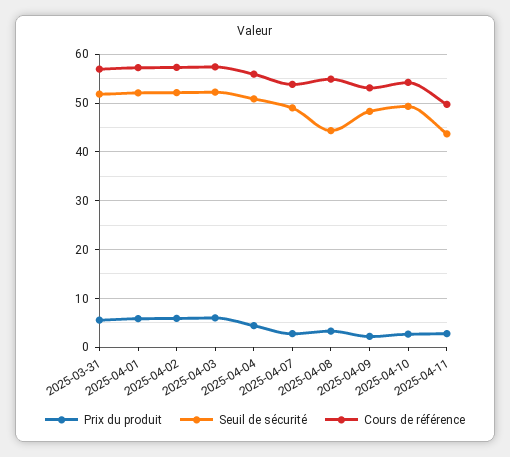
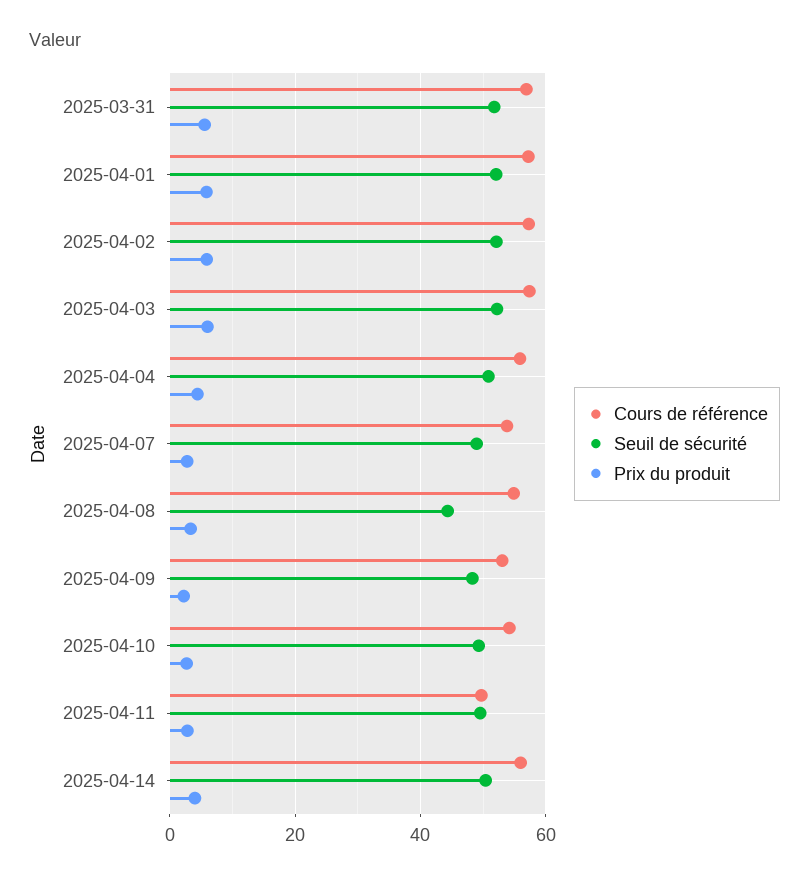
Seuil de sécurité, 2025-04-11: 44 -> 50
Cours de référence, 2025-04-14: none -> 56
Seuil de sécurité, 2025-04-14: none -> 50
Prix du produit, 2025-04-14: none -> 4

